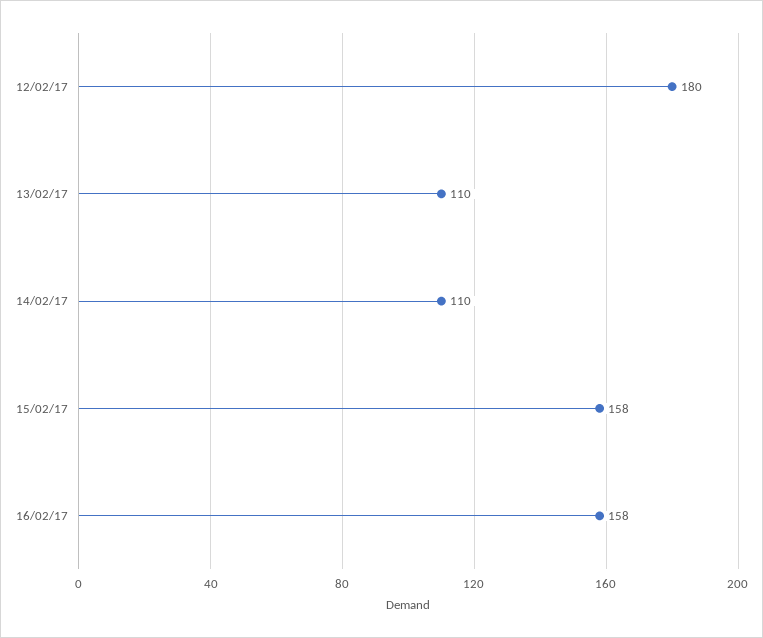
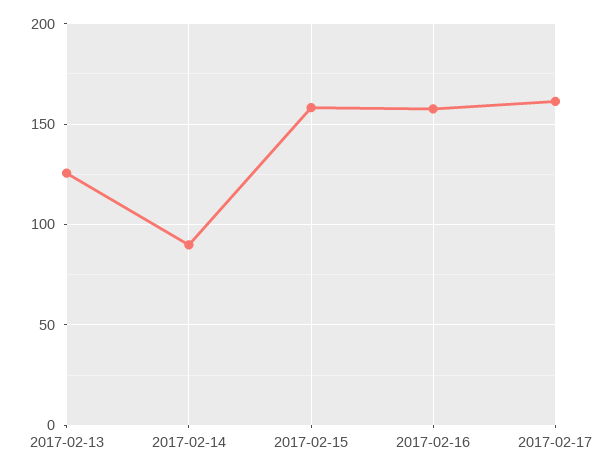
12/02/17: 180 -> none
13/02/17: 110 -> 125
14/02/17: 110 -> 90
2017-02-17: none -> 160

